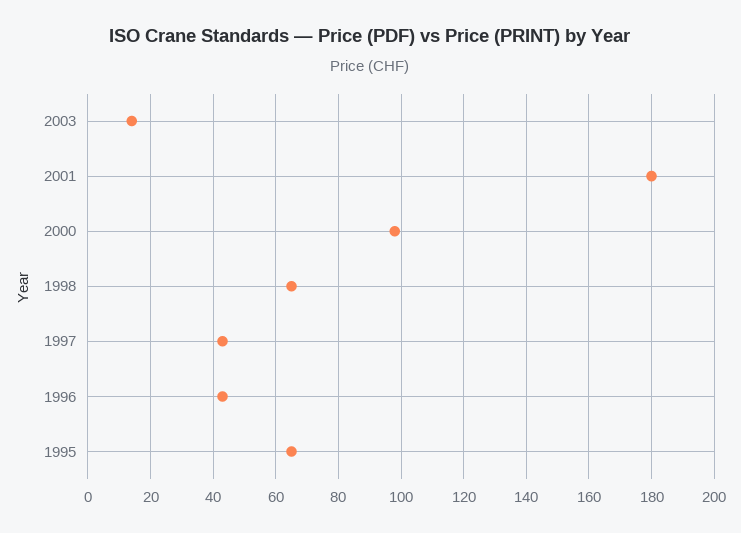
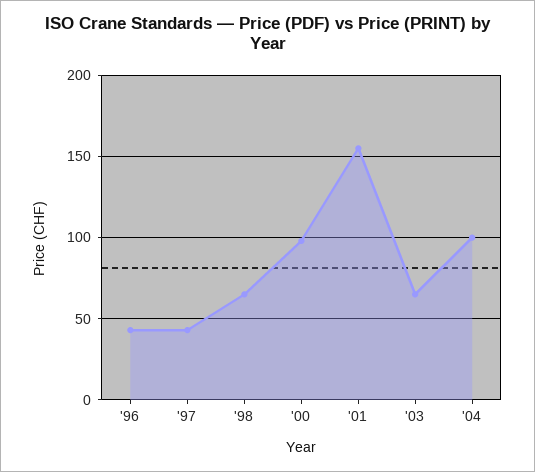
2003: 15 -> 65
2001: 180 -> 155
1995: 65 -> none
'04: none -> 100

